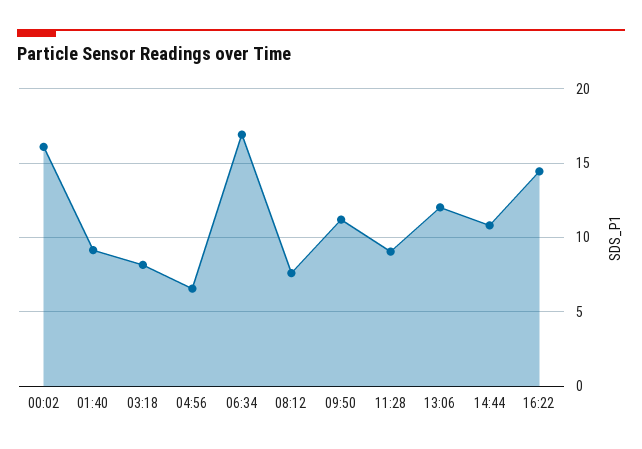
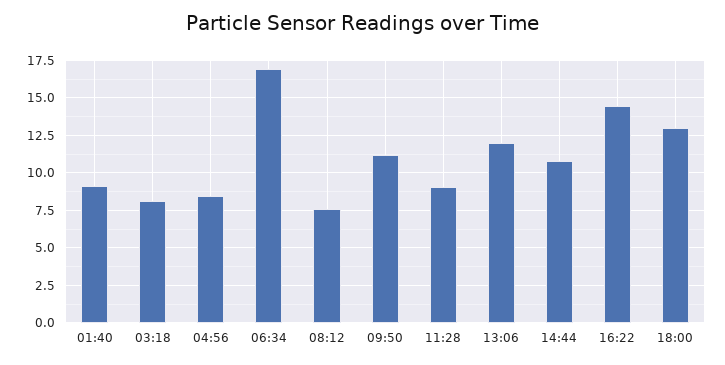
00:02: 16 -> none
04:56: 6.5 -> 8.5
18:00: none -> 13

